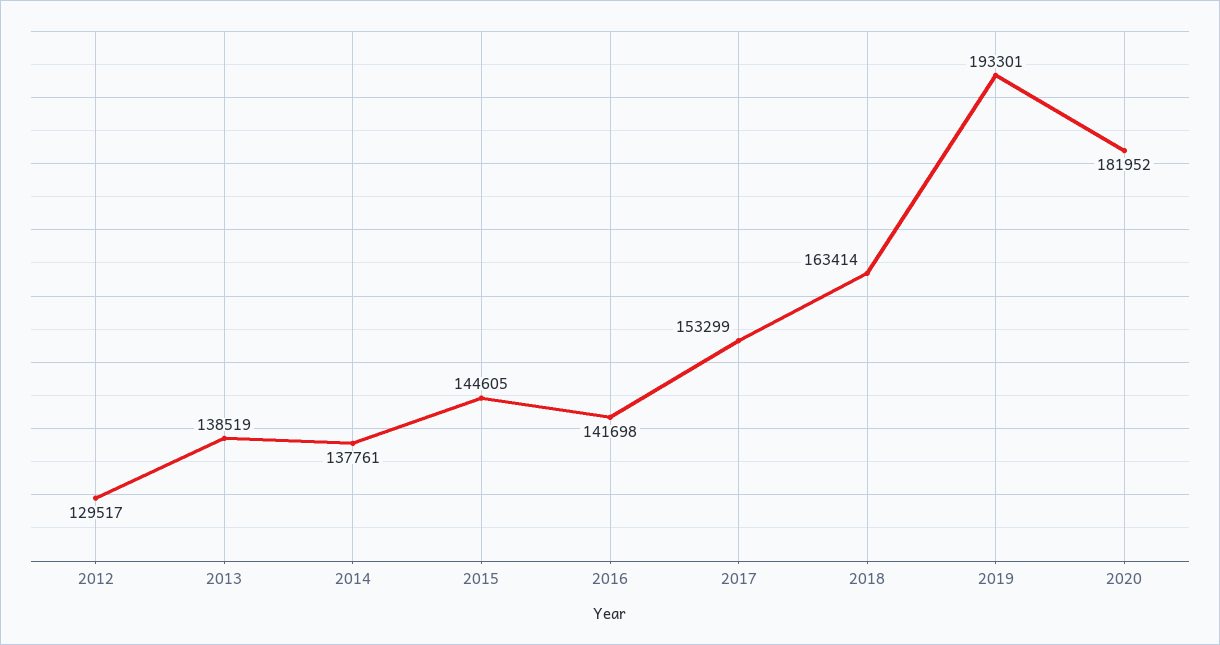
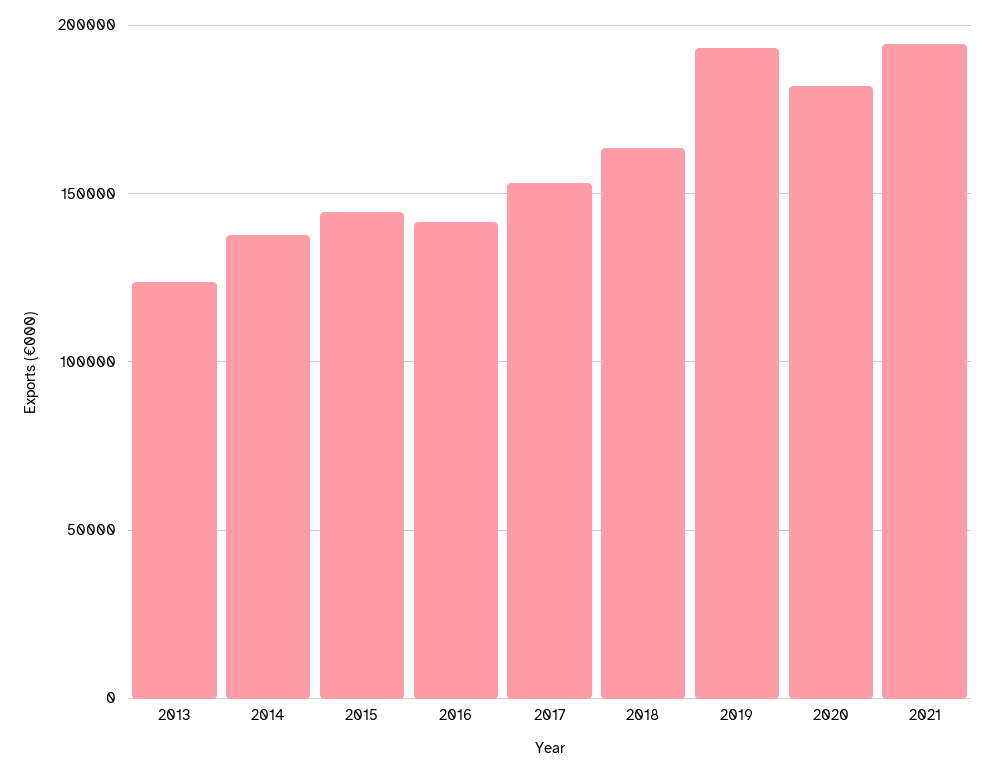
2012: 129517 -> none
2013: 138519 -> 125000
2021: none -> 195000

